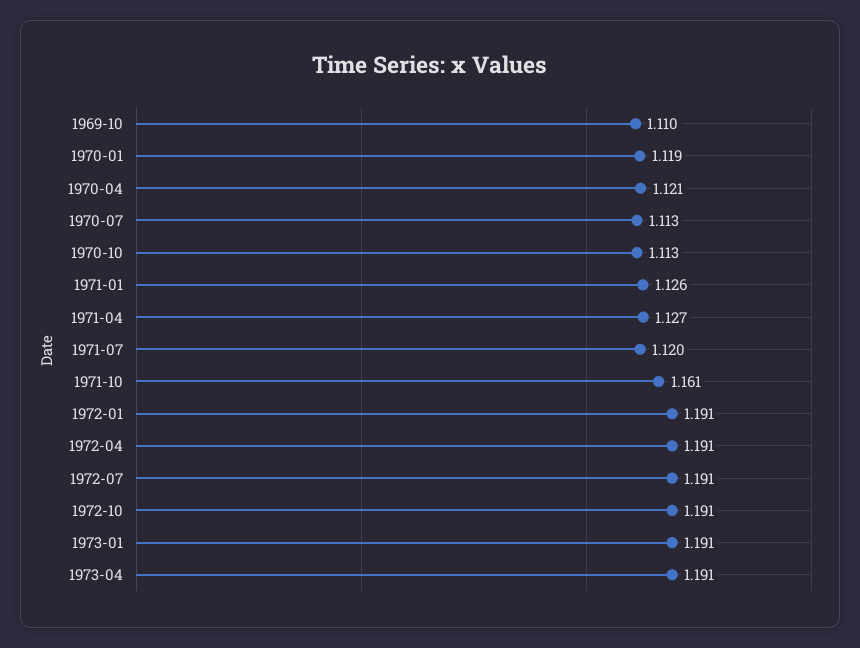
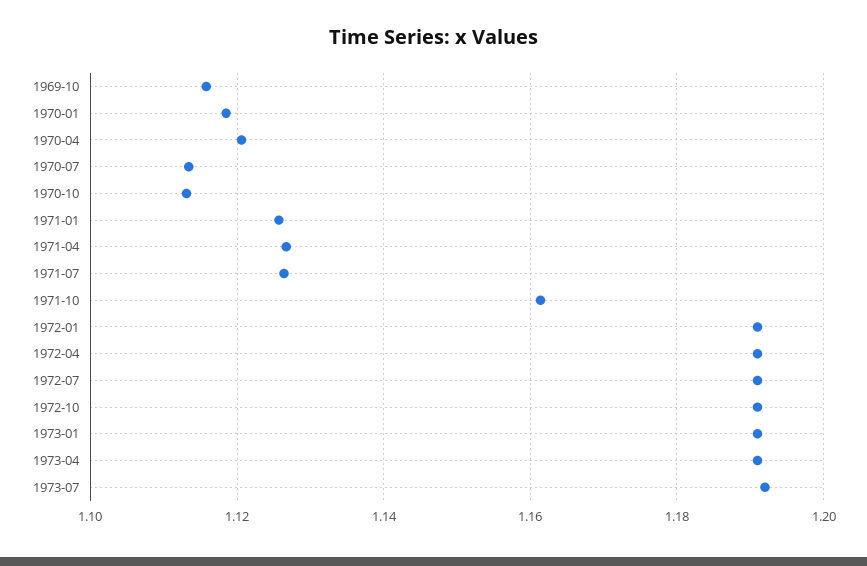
1969-10: 1.11 -> 1.116
1971-07: 1.12 -> 1.126
1973-07: none -> 1.192

